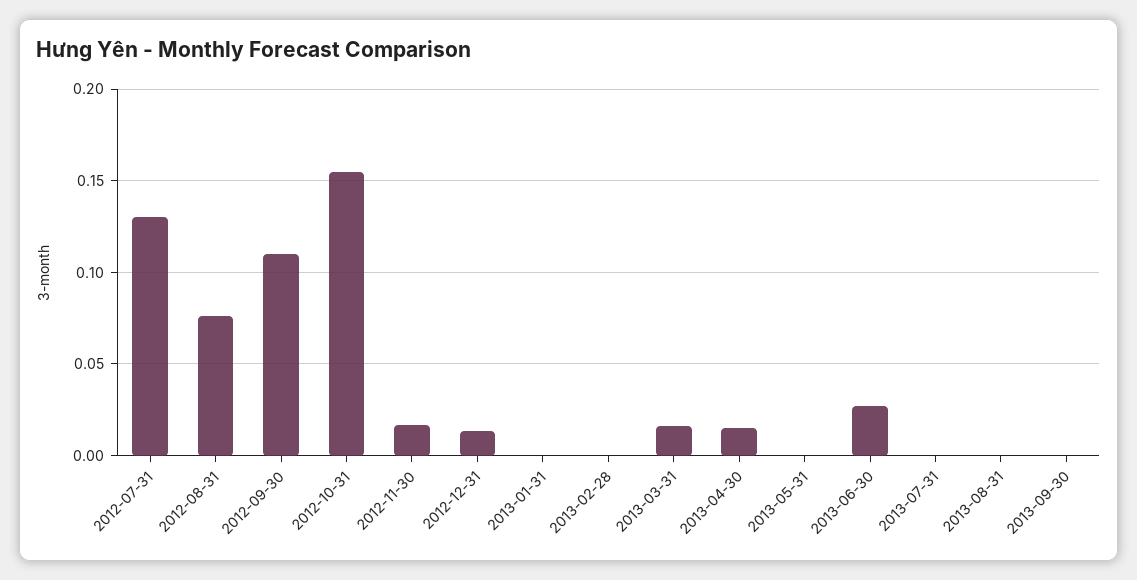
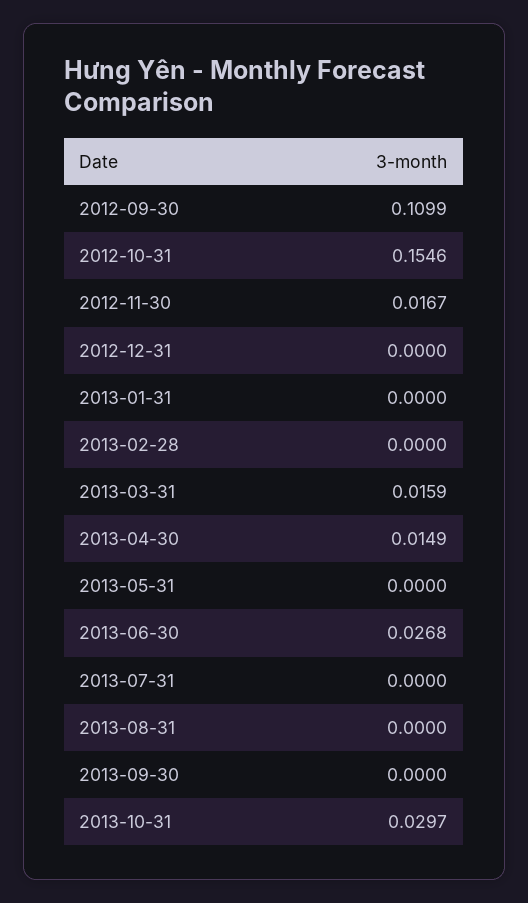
2012-07-31: 0.13 -> none
2012-08-31: 0.075 -> none
2012-12-31: 0.015 -> 0
2013-10-31: none -> 0.0297

